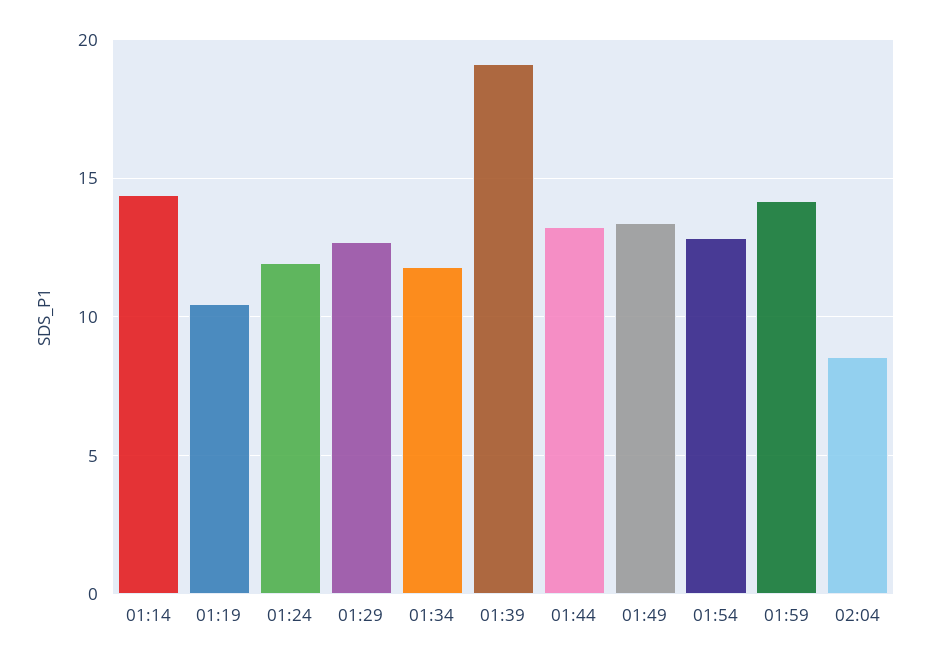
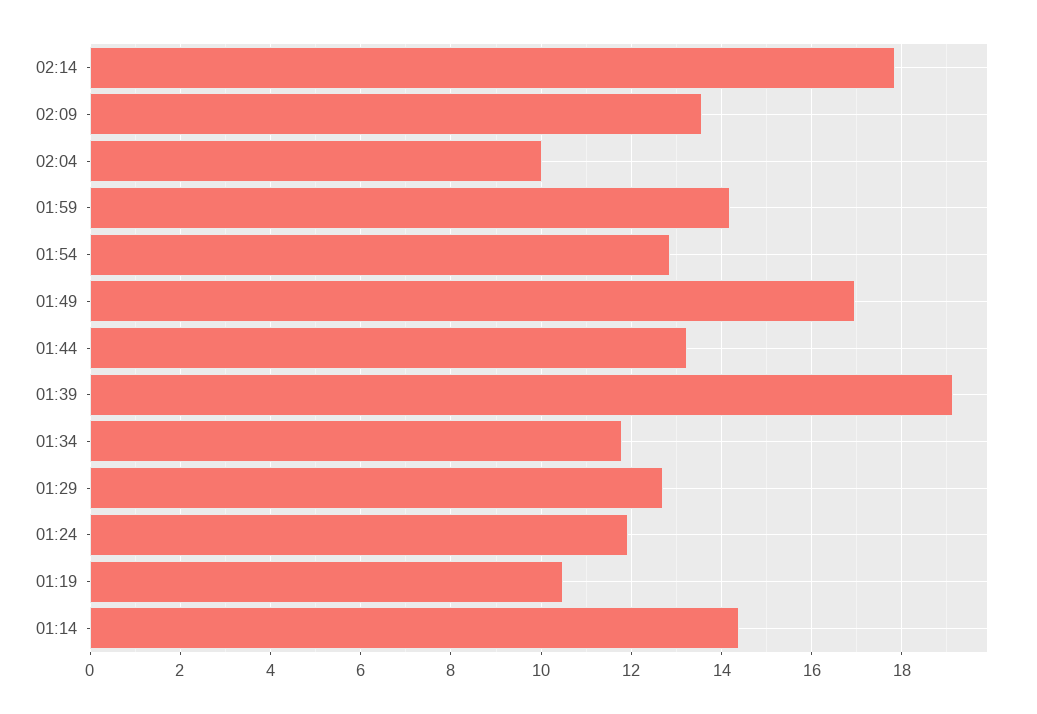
01:49: 13.5 -> 17
02:04: 8.5 -> 10
02:14: none -> 17.8
02:09: none -> 13.6

